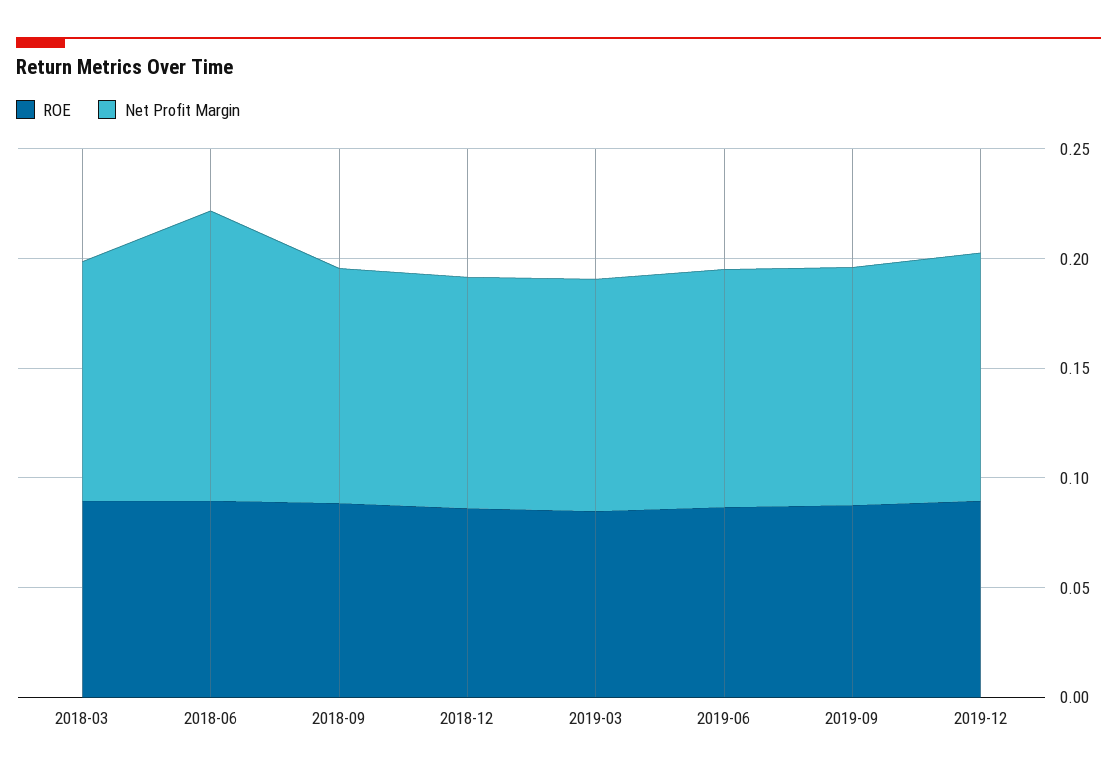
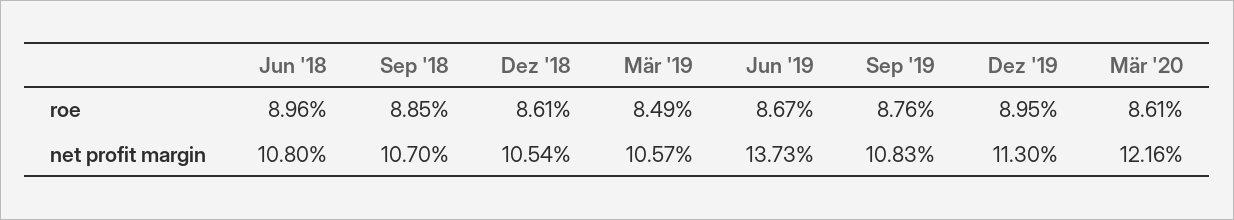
ROE, 2018-03: 0.09 -> none
Net Profit Margin, 2018-03: 0.11 -> none
Net Profit Margin, 2018-06: 0.13 -> 0.108
Net Profit Margin, 2019-06: 0.11 -> 0.1373
ROE, Mär '20: none -> 0.0861
Net Profit Margin, Mär '20: none -> 0.1216

